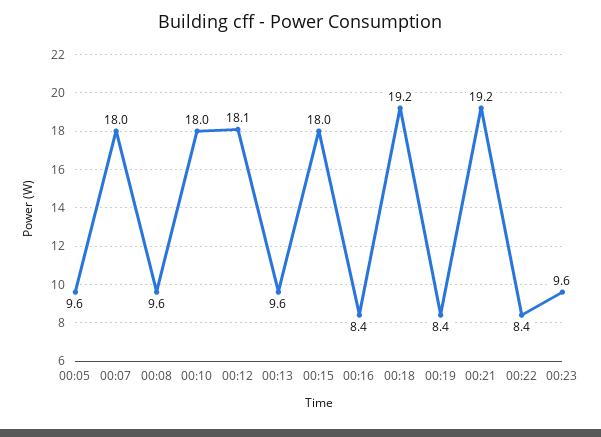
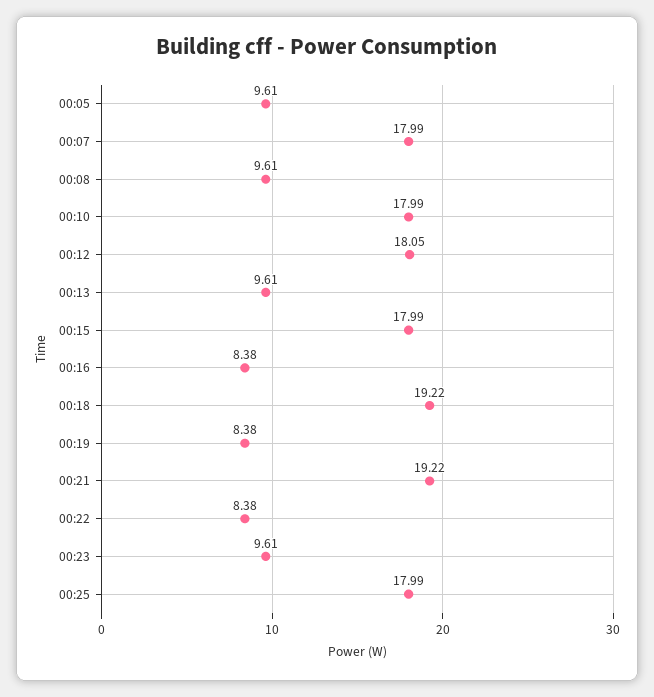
00:25: none -> 17.99

